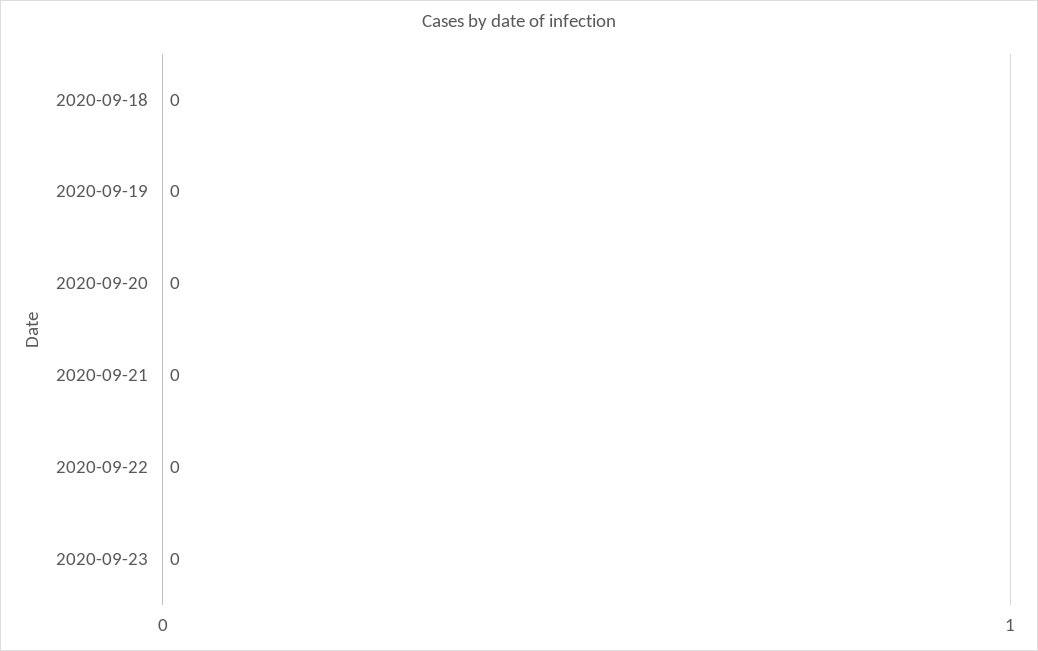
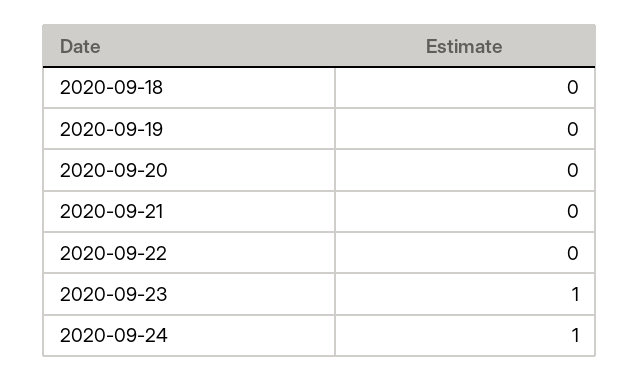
2020-09-23: 0 -> 1
2020-09-24: none -> 1

